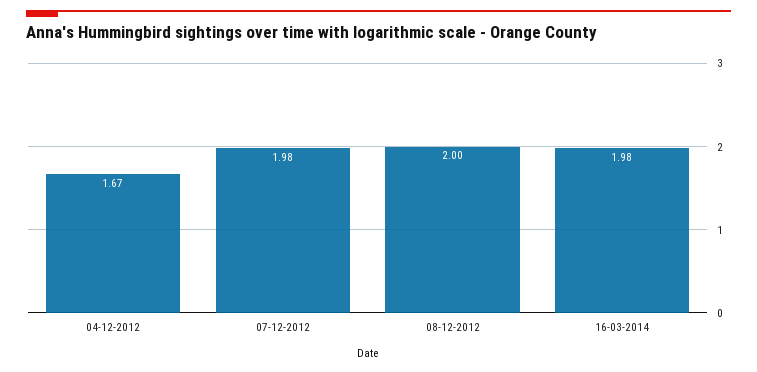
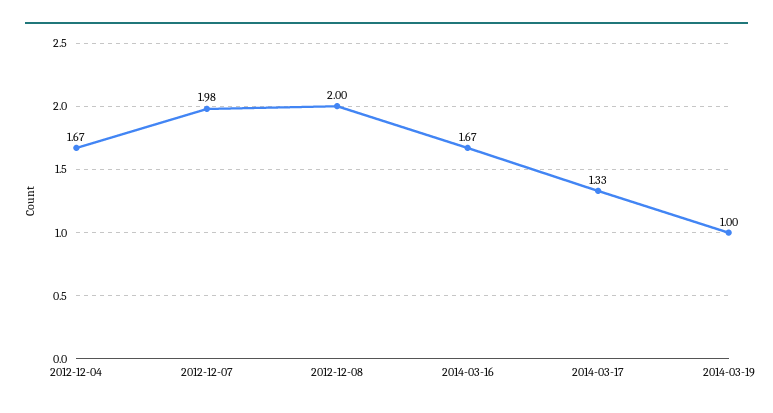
16-03-2014: 1.98 -> 1.67
2014-03-17: none -> 1.33
2014-03-19: none -> 1

